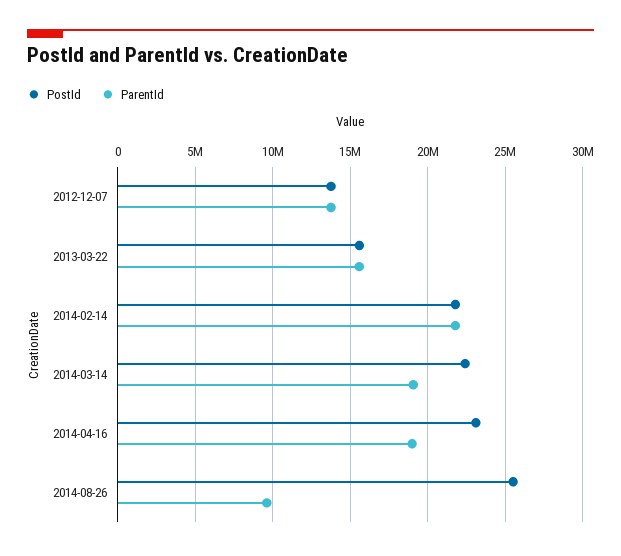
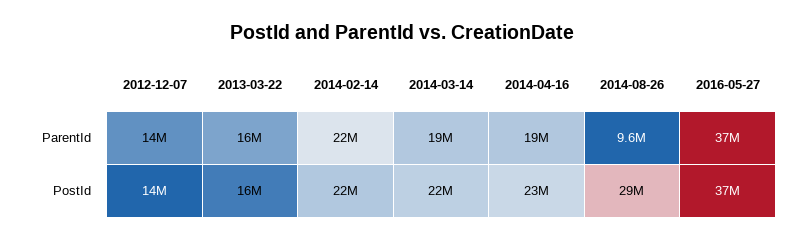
PostId, 2014-08-26: 25500000 -> 29000000
ParentId, 2016-05-27: none -> 37000000
PostId, 2016-05-27: none -> 37000000

